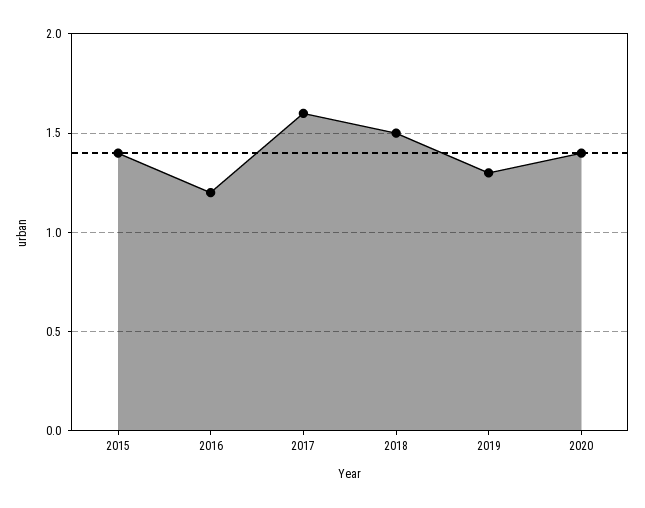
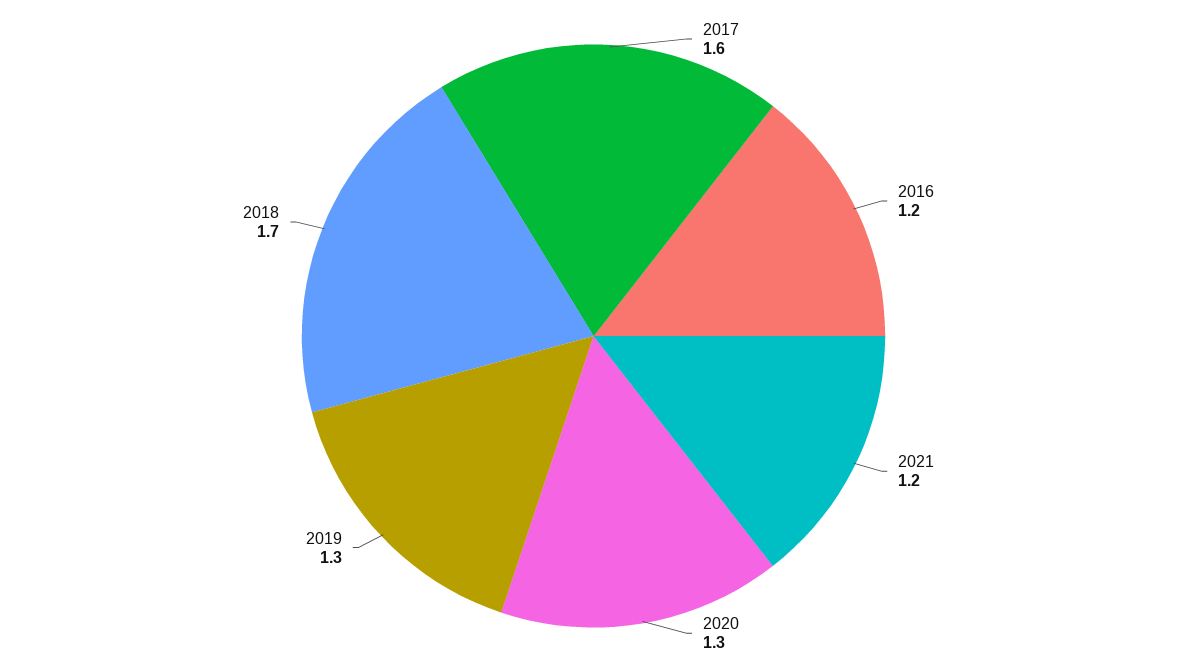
2015: 1.4 -> none
2018: 1.5 -> 1.7
2020: 1.4 -> 1.3
2021: none -> 1.2

